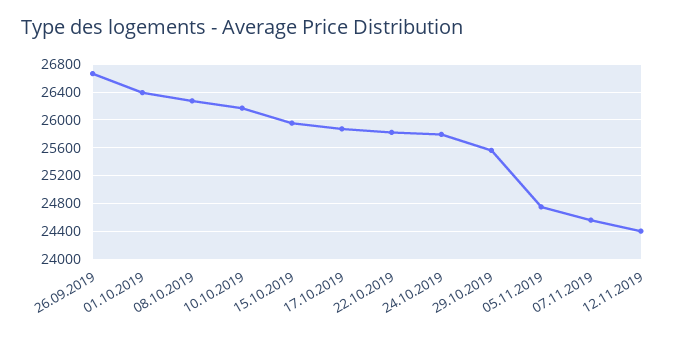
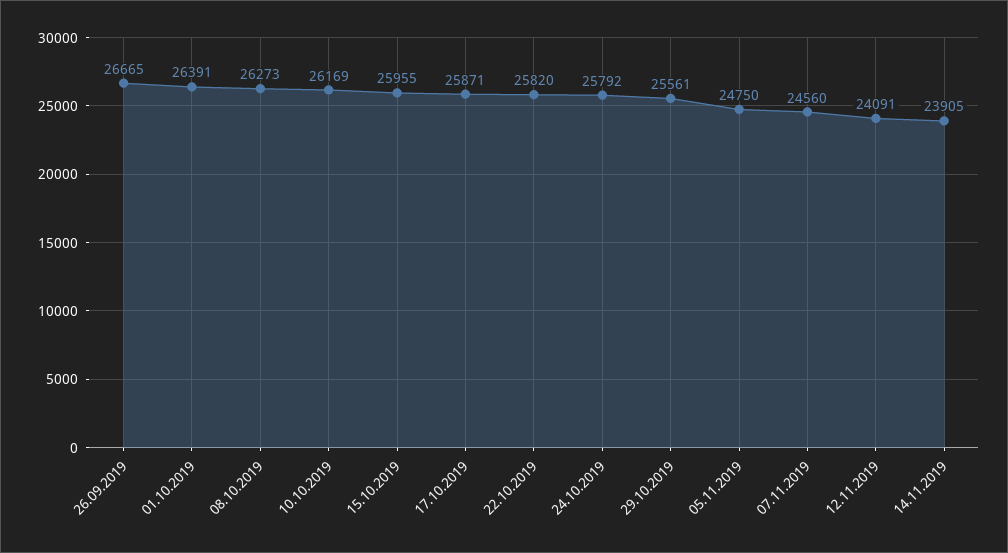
12.11.2019: 24400 -> 24091
14.11.2019: none -> 23905

